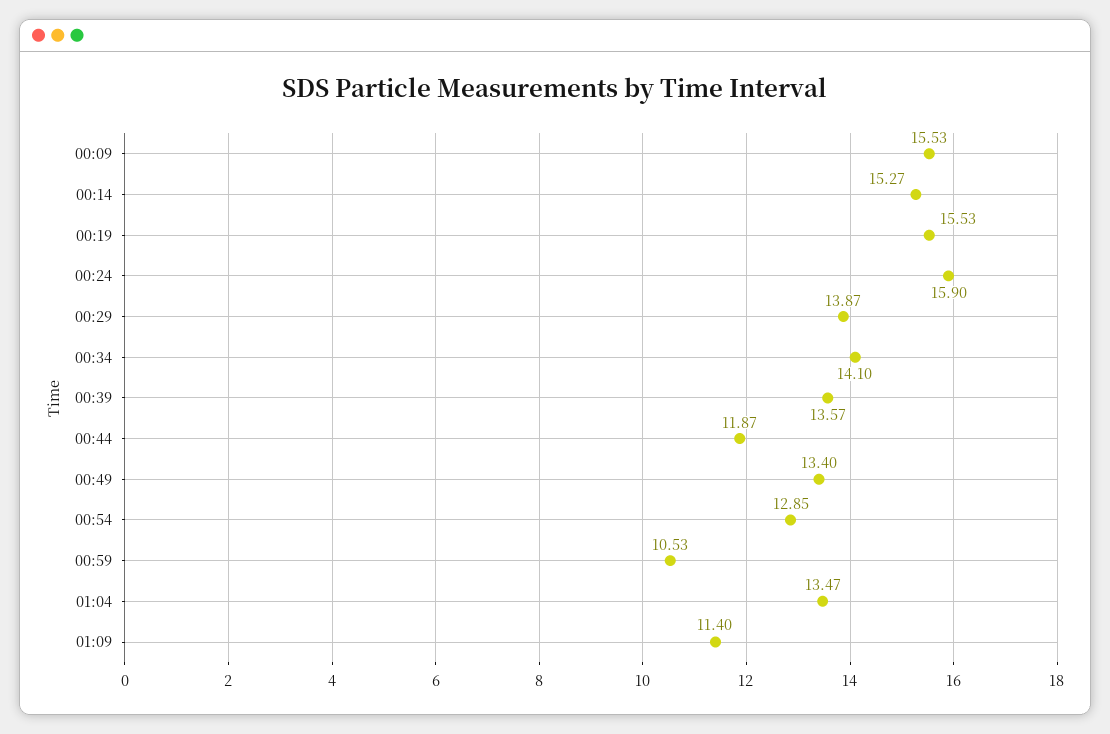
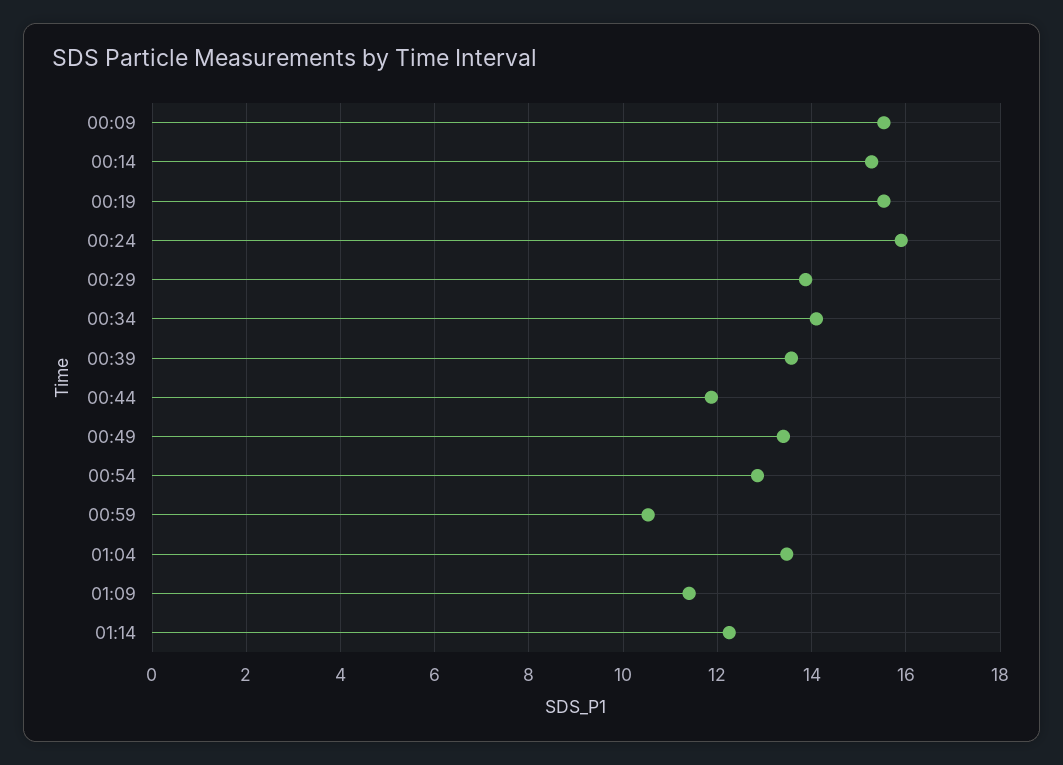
01:14: none -> 12.2

